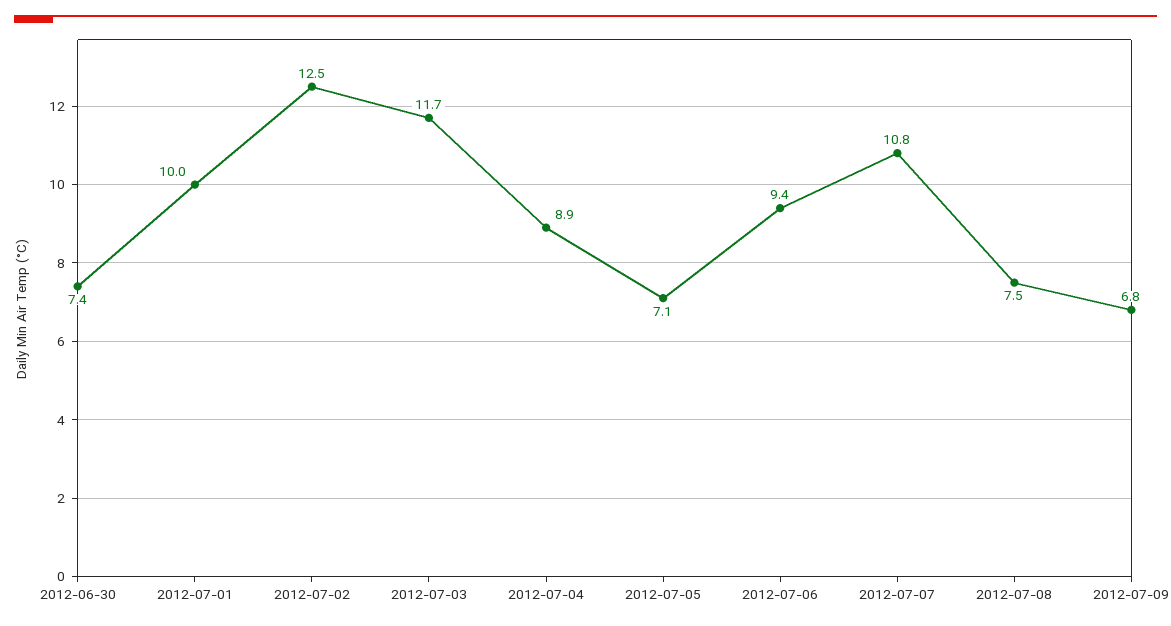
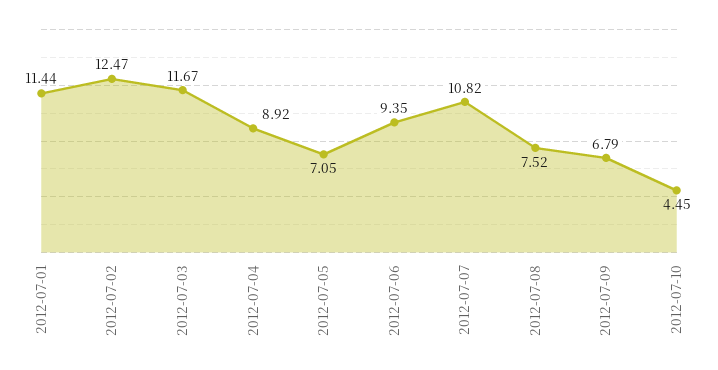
2012-06-30: 7.4 -> none
2012-07-01: 10 -> 11.44
2012-07-10: none -> 4.45

